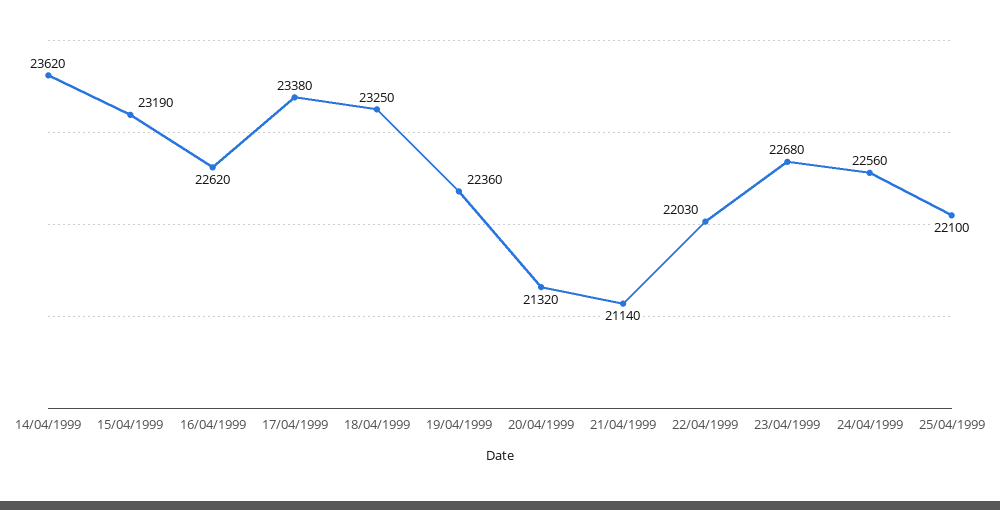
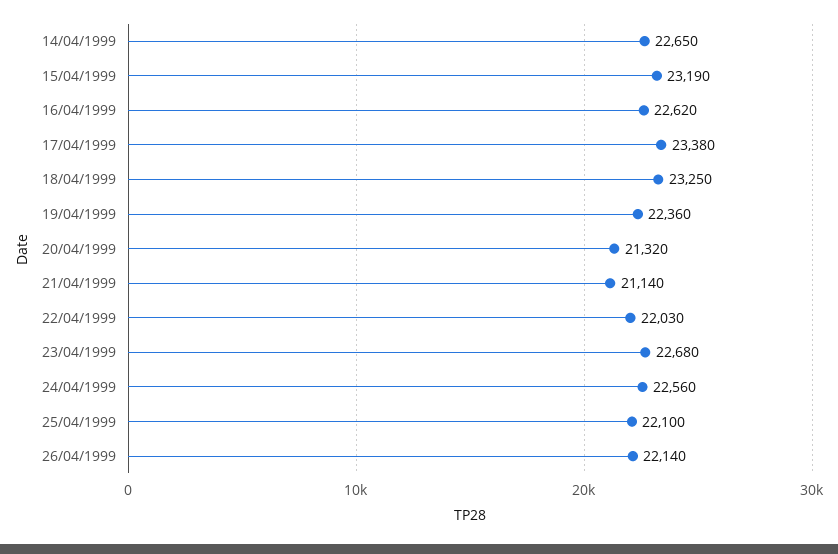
14/04/1999: 23620 -> 22650
26/04/1999: none -> 22140

